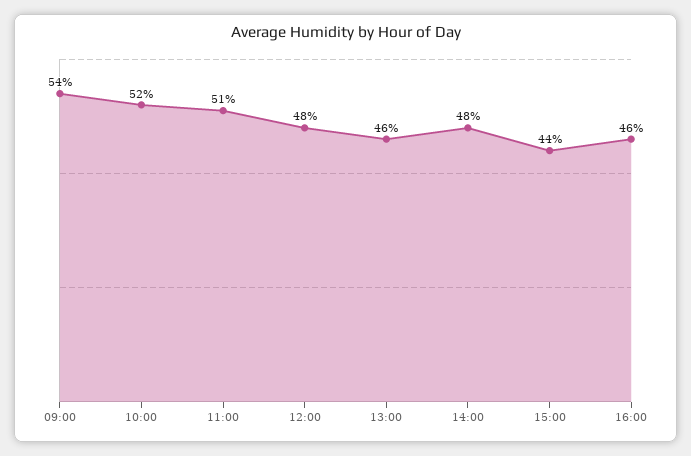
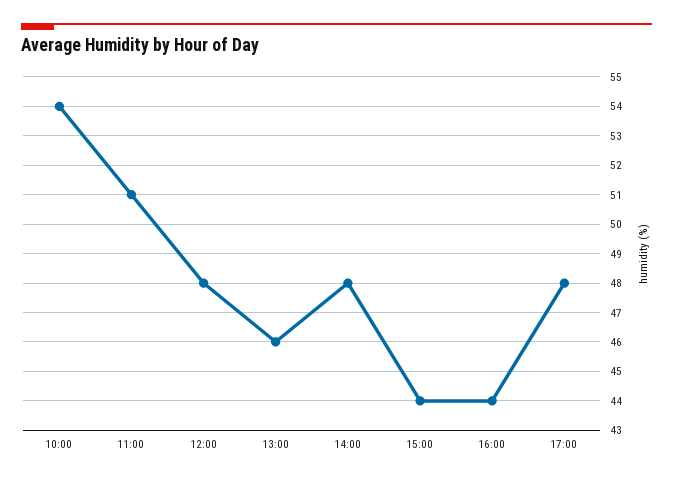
09:00: 54 -> none
10:00: 52 -> 54
16:00: 46 -> 44
17:00: none -> 48

